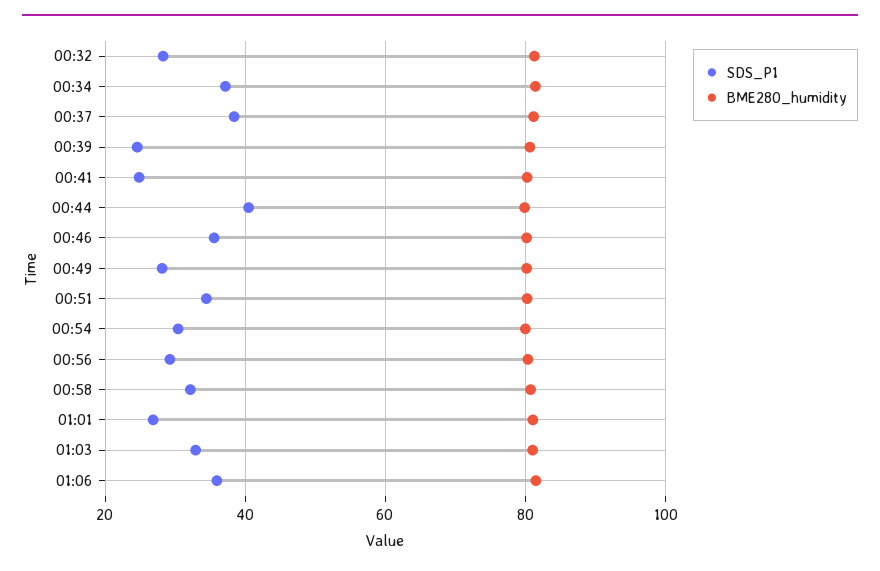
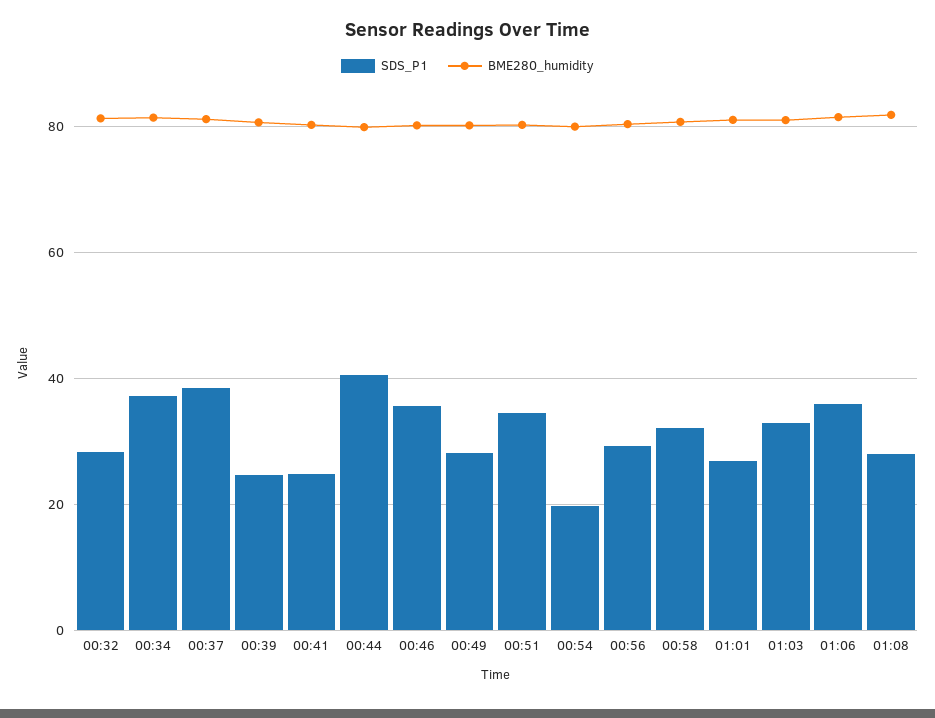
SDS_P1, 00:54: 30 -> 20
SDS_P1, 01:08: none -> 28
BME280_humidity, 01:08: none -> 82

